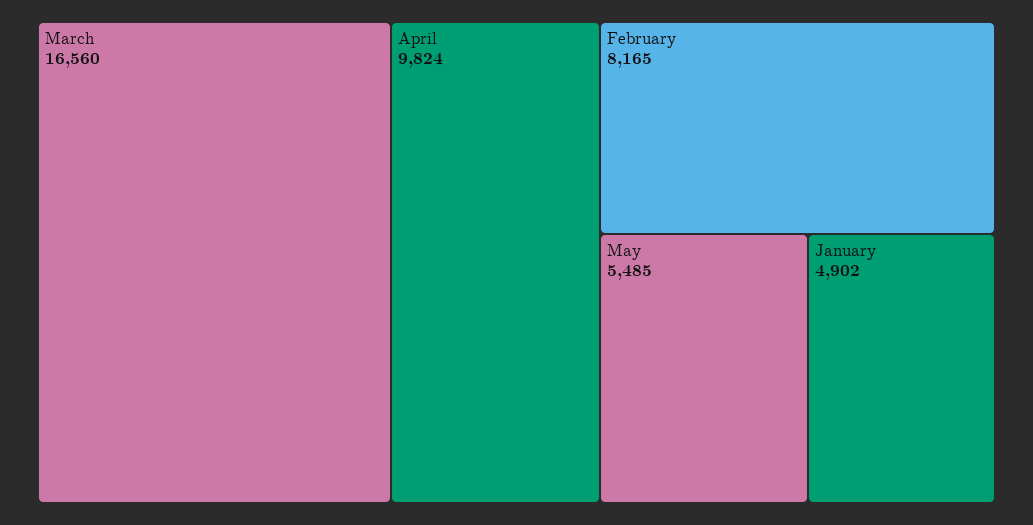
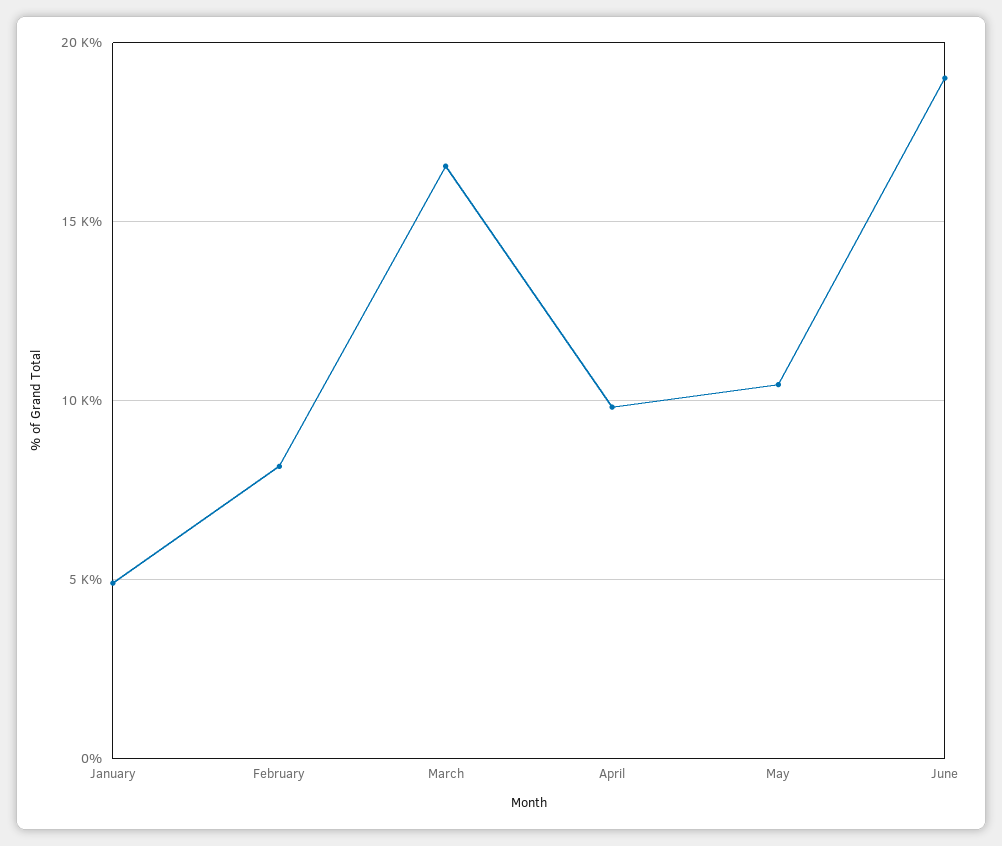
May: 5485 -> 10500
June: none -> 19000

